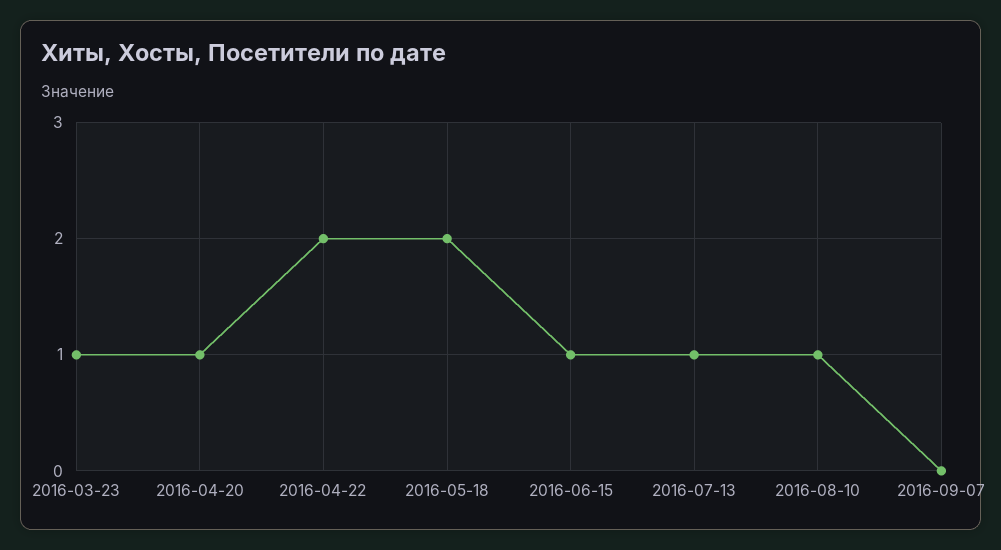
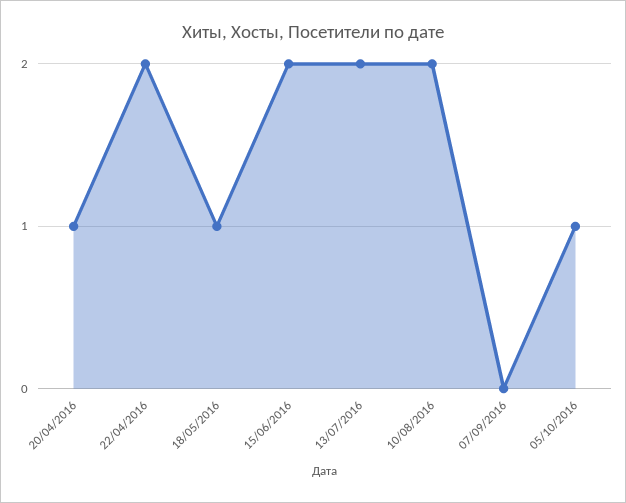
2016-03-23: 1 -> none
2016-05-18: 2 -> 1
2016-06-15: 1 -> 2
2016-07-13: 1 -> 2
2016-08-10: 1 -> 2
05/10/2016: none -> 1

